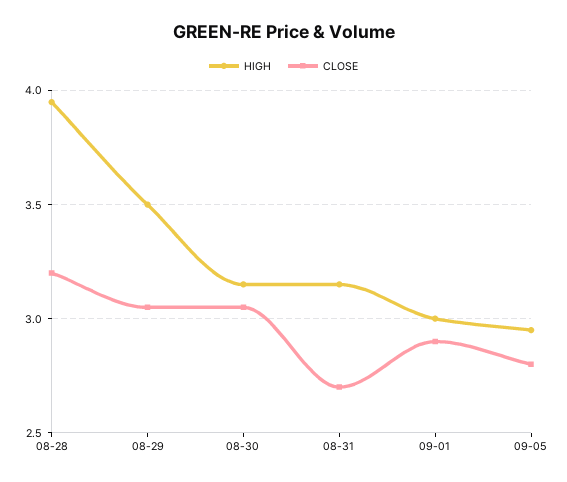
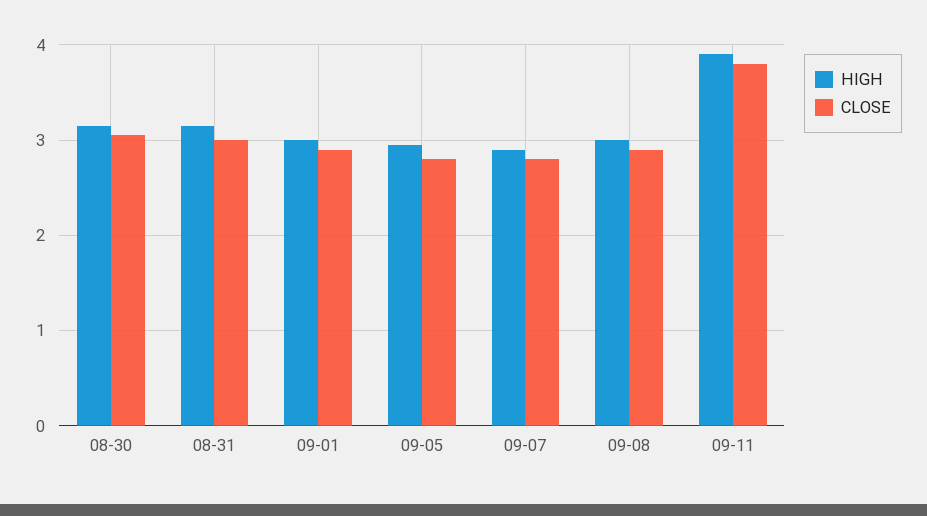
HIGH, 08-28: 3.95 -> none
CLOSE, 08-28: 3.2 -> none
HIGH, 08-29: 3.5 -> none
CLOSE, 08-29: 3.05 -> none
CLOSE, 08-31: 2.7 -> 3
HIGH, 09-07: none -> 2.9
CLOSE, 09-07: none -> 2.8
HIGH, 09-08: none -> 3
CLOSE, 09-08: none -> 2.9
HIGH, 09-11: none -> 3.9
CLOSE, 09-11: none -> 3.8

